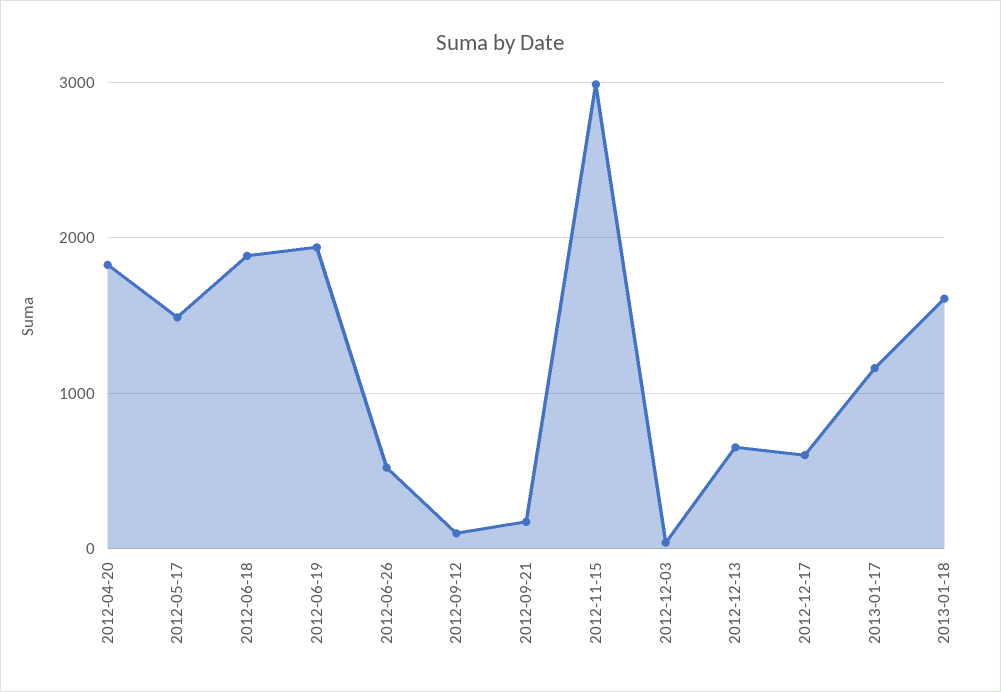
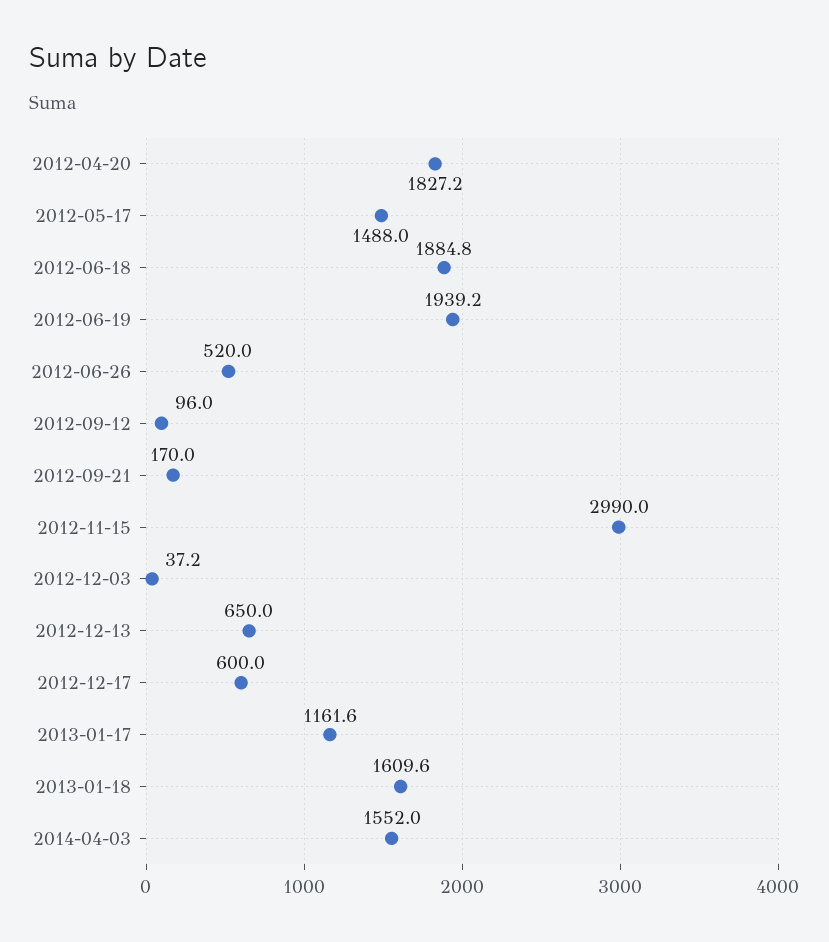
2014-04-03: none -> 1552

